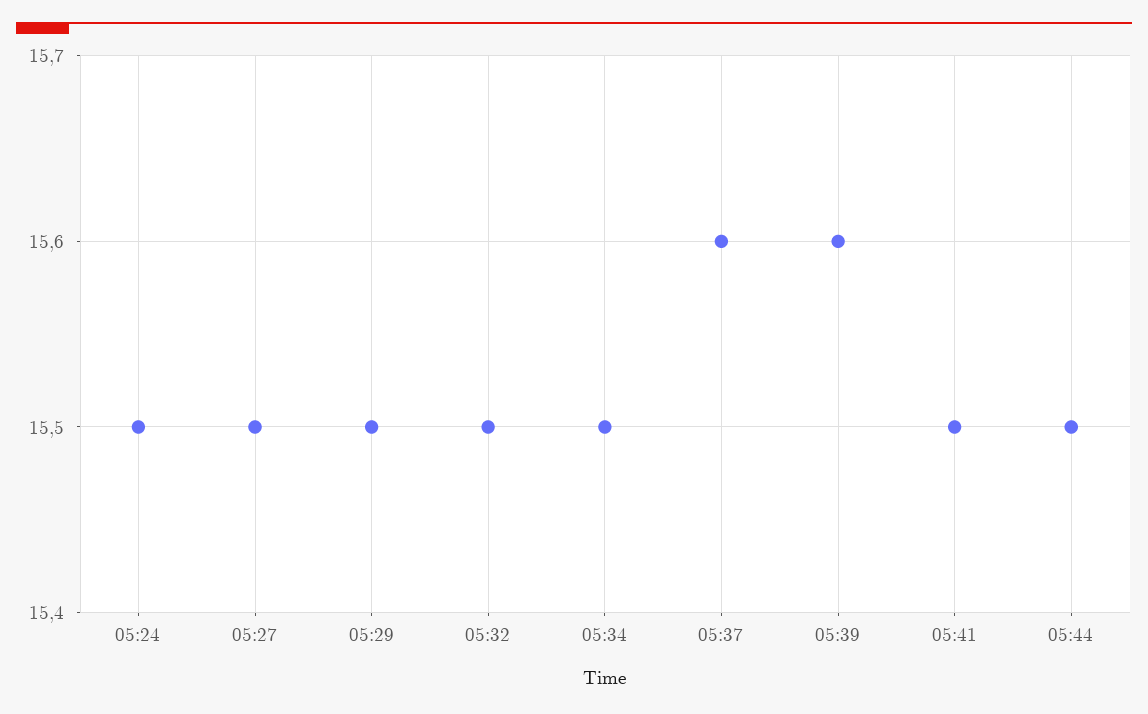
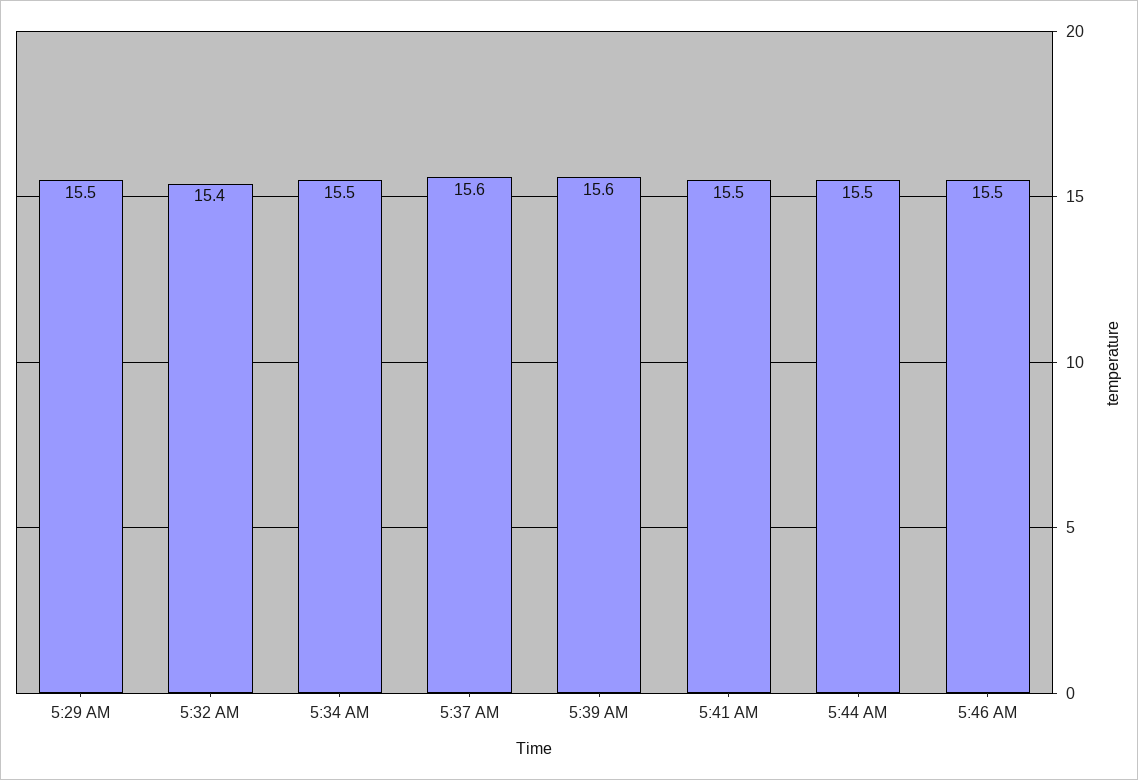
05:24: 15.5 -> none
05:27: 15.5 -> none
05:32: 15.5 -> 15.4
5:46 AM: none -> 15.5

